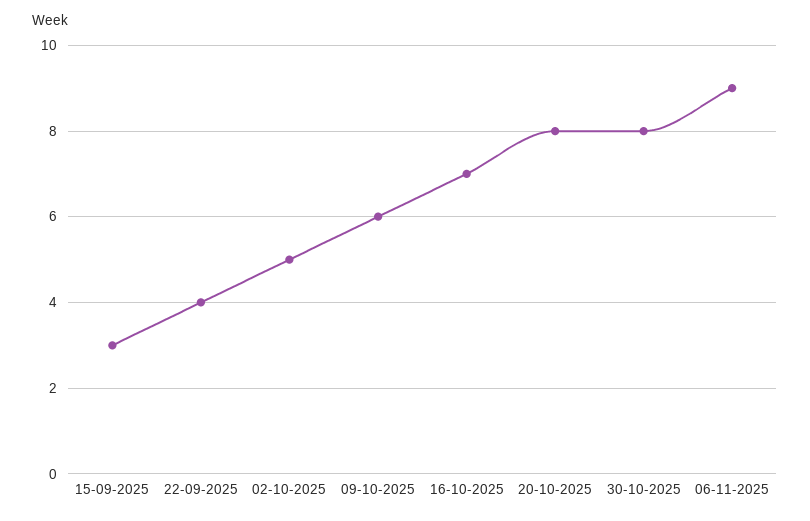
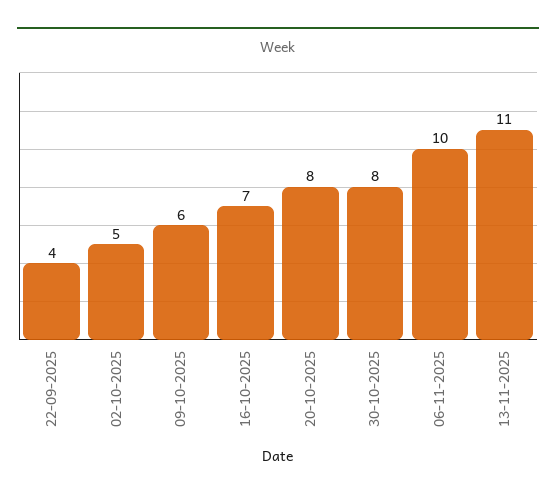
15-09-2025: 3 -> none
06-11-2025: 9 -> 10
13-11-2025: none -> 11

